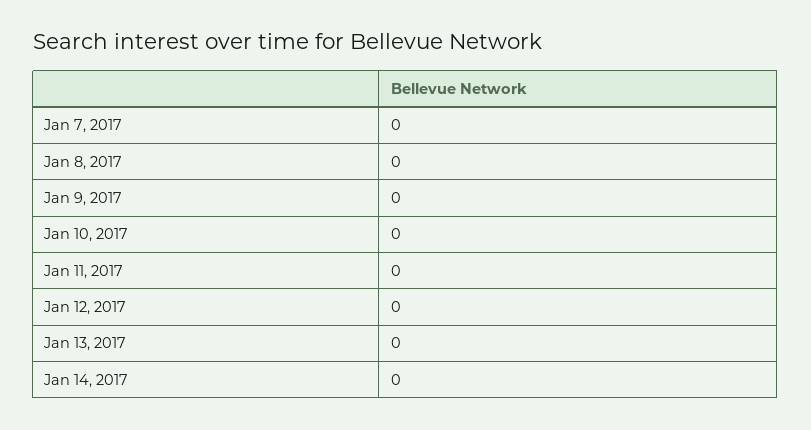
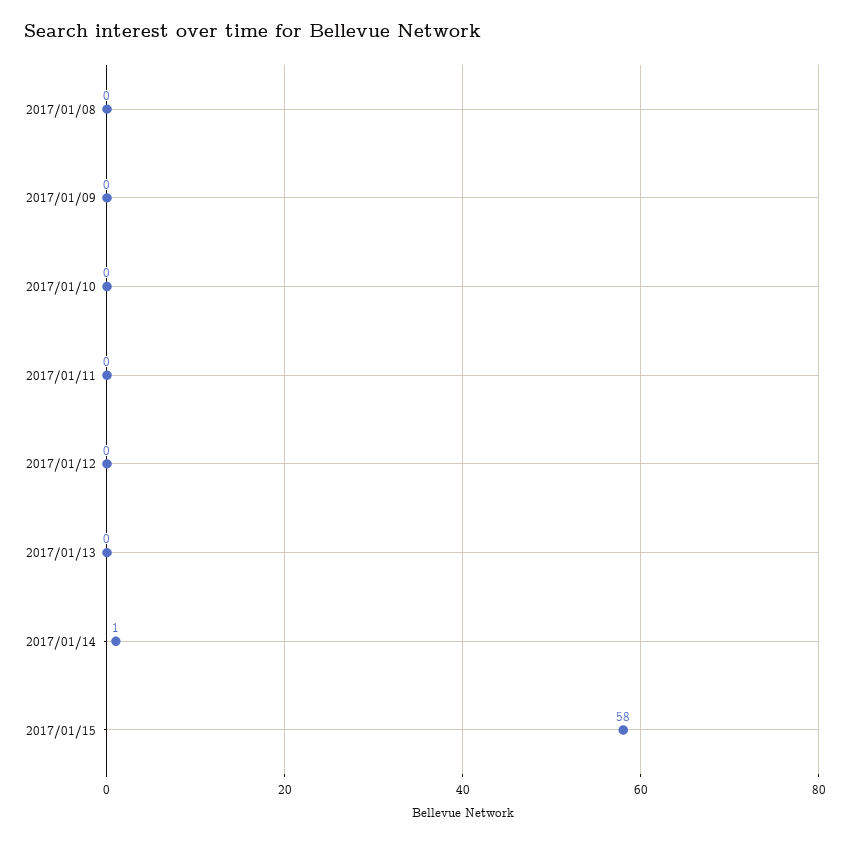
Jan 7, 2017: 0 -> none
Jan 14, 2017: 0 -> 1
2017/01/15: none -> 58

